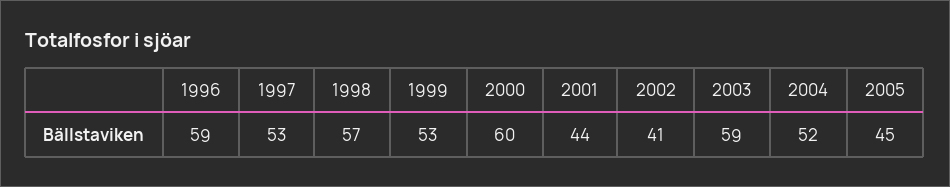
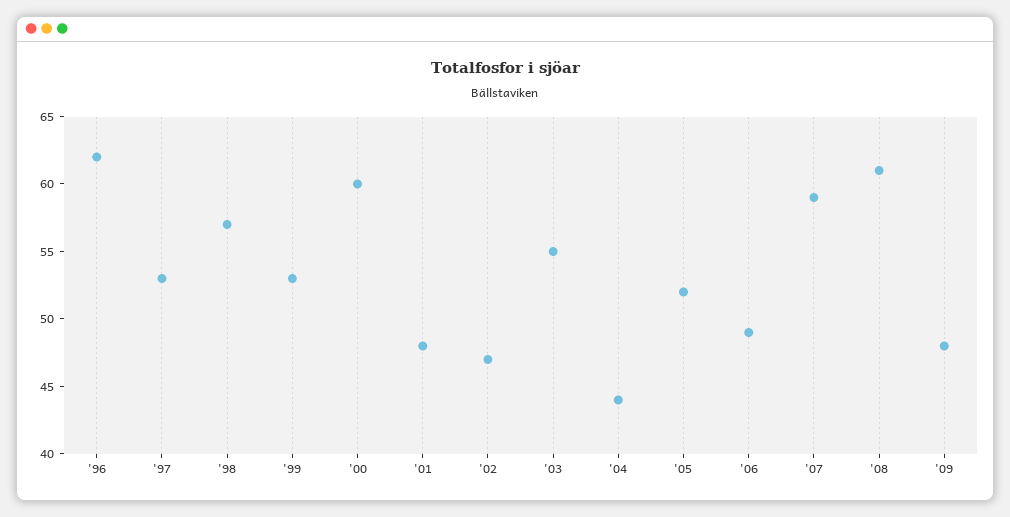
1996: 59 -> 62
2001: 44 -> 48
2002: 41 -> 47
2003: 59 -> 55
2004: 52 -> 44
2005: 45 -> 52
'06: none -> 49
'07: none -> 59
'08: none -> 61
'09: none -> 48

